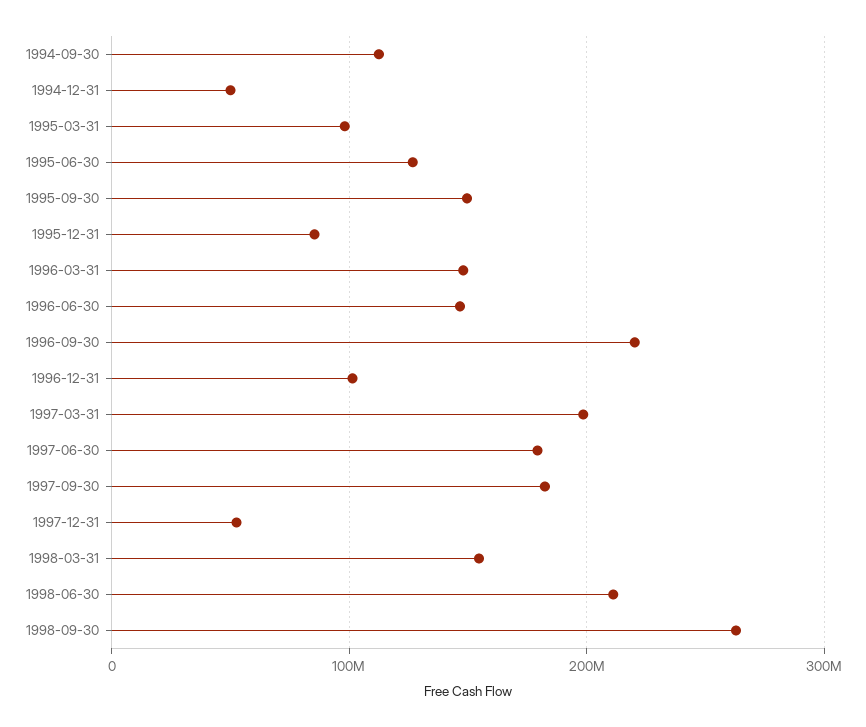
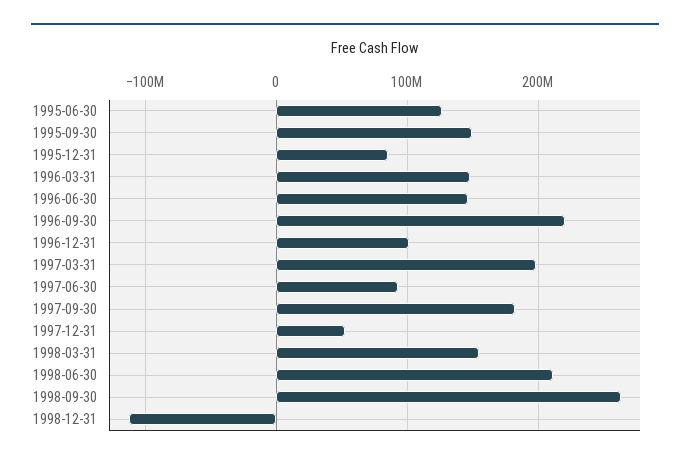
1994-09-30: 110000000 -> none
1994-12-31: 50000000 -> none
1995-03-31: 100000000 -> none
1997-06-30: 180000000 -> 90000000
1998-12-31: none -> -110000000

